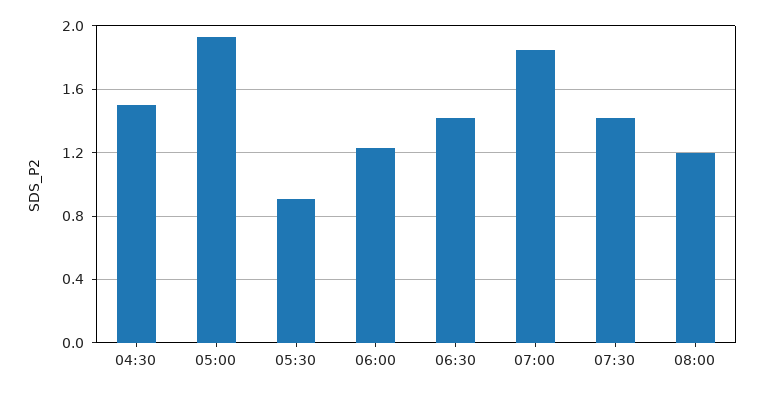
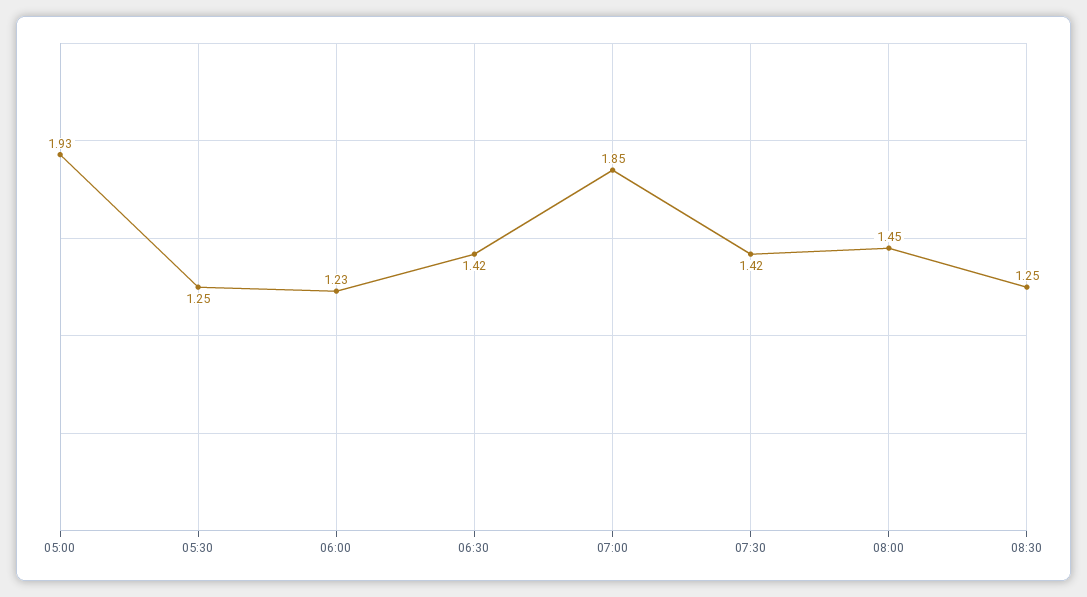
04:30: 1.5 -> none
05:30: 0.9 -> 1.25
08:00: 1.2 -> 1.45
08:30: none -> 1.25

